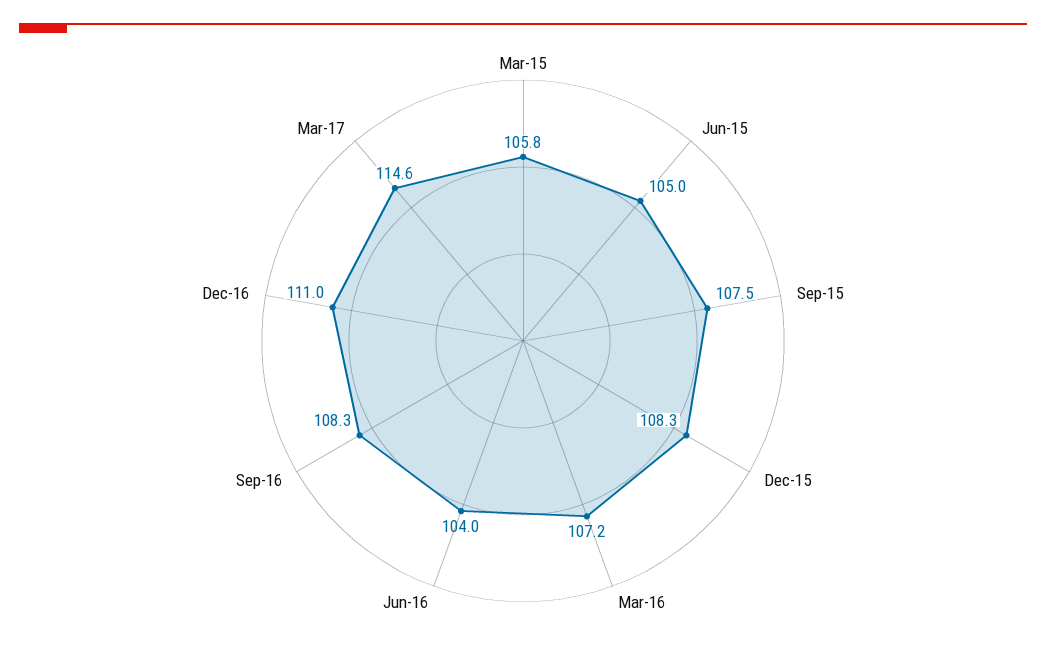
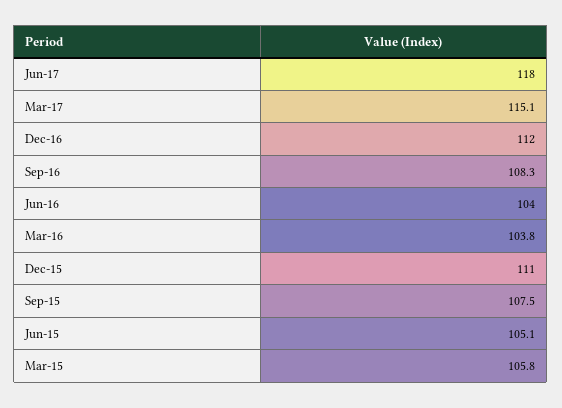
Jun-15: 105 -> 105.1
Dec-15: 108.3 -> 111
Mar-16: 107.2 -> 103.8
Dec-16: 111 -> 112
Mar-17: 114.6 -> 115.1
Jun-17: none -> 118

